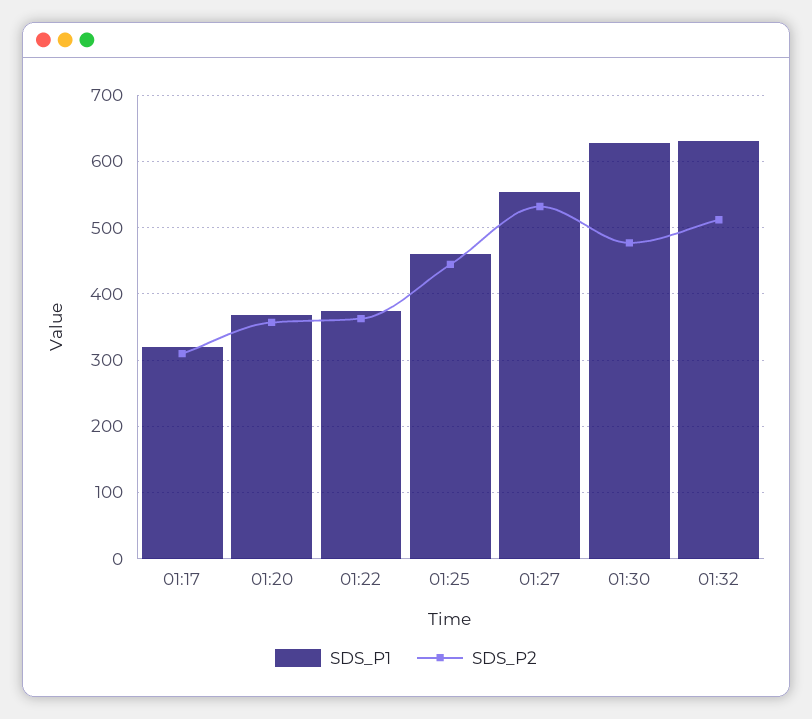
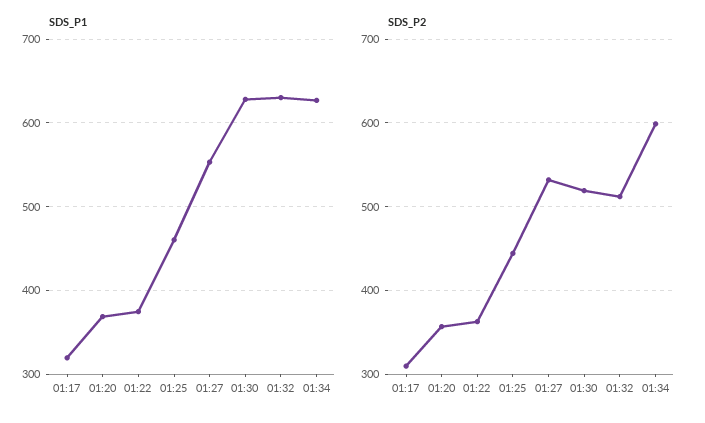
SDS_P2, 01:30: 480 -> 520
SDS_P1, 01:34: none -> 630
SDS_P2, 01:34: none -> 600

